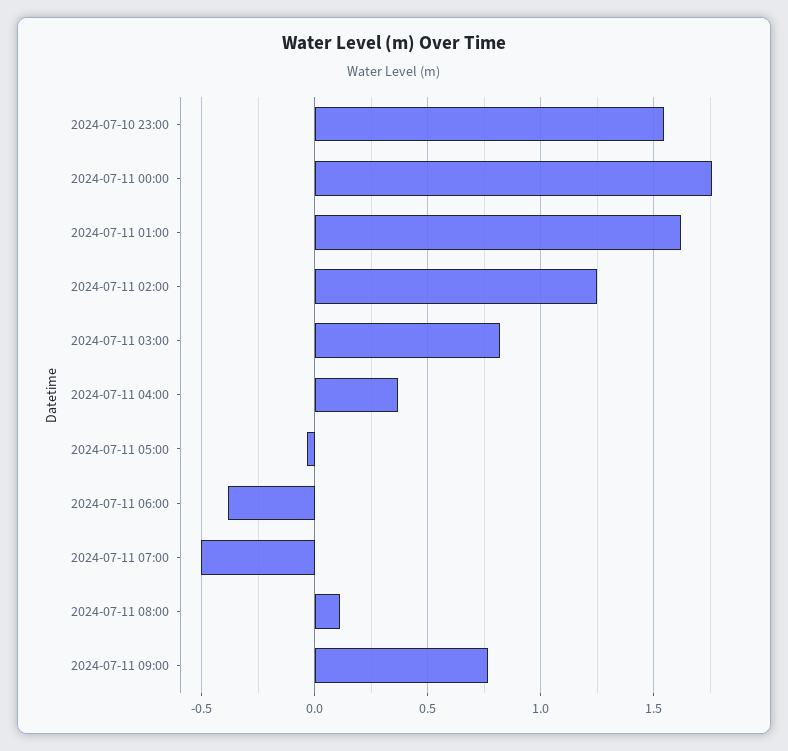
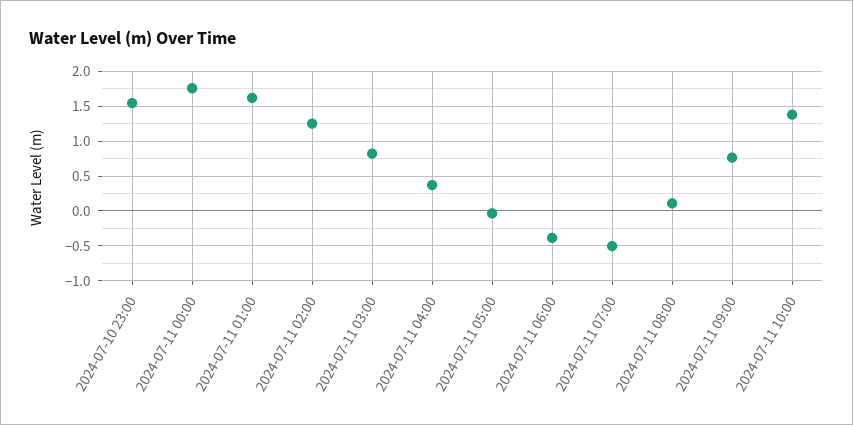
2024-07-11 10:00: none -> 1.4

